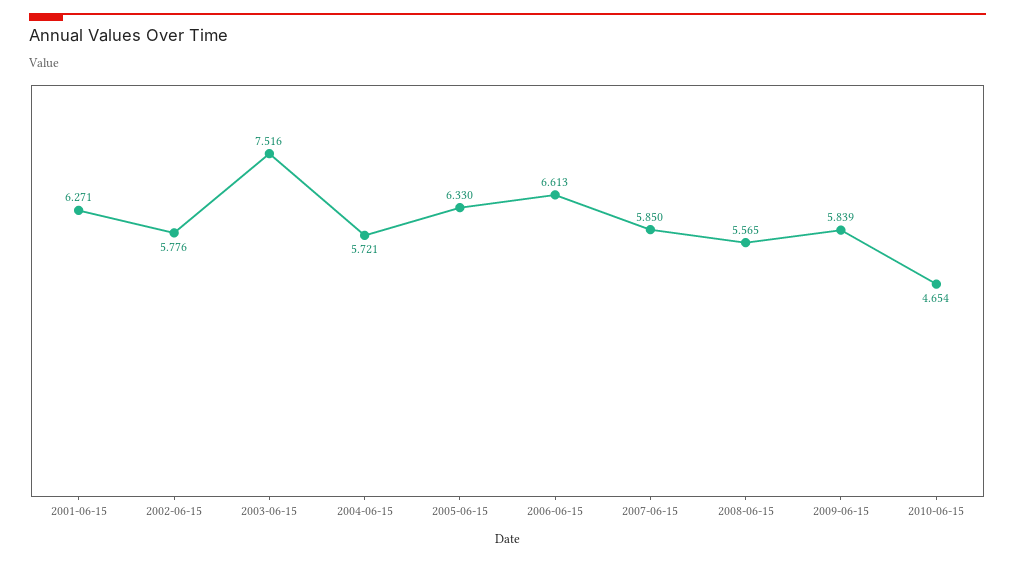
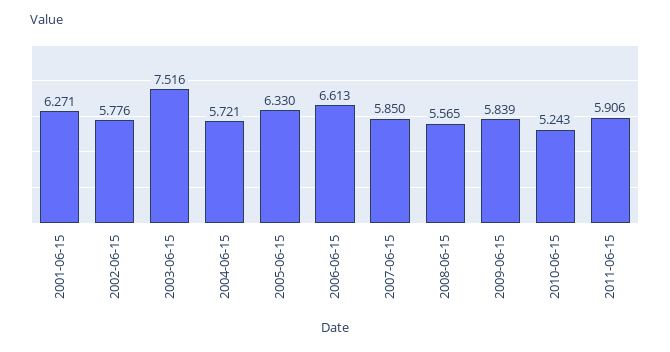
2010-06-15: 4.654 -> 5.243
2011-06-15: none -> 5.906

